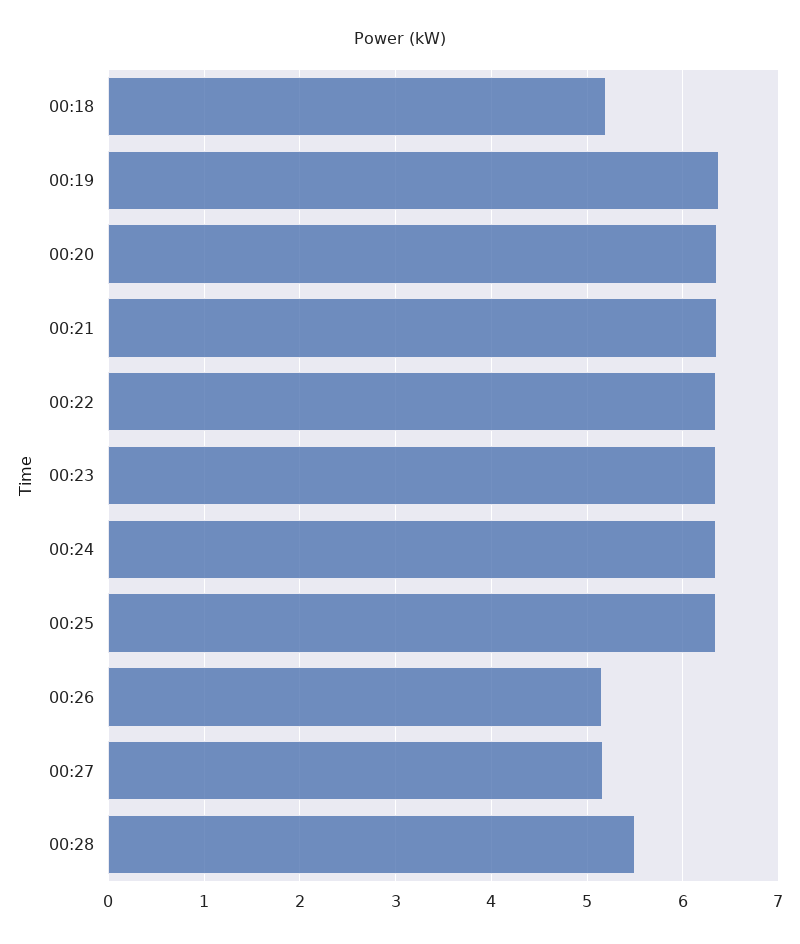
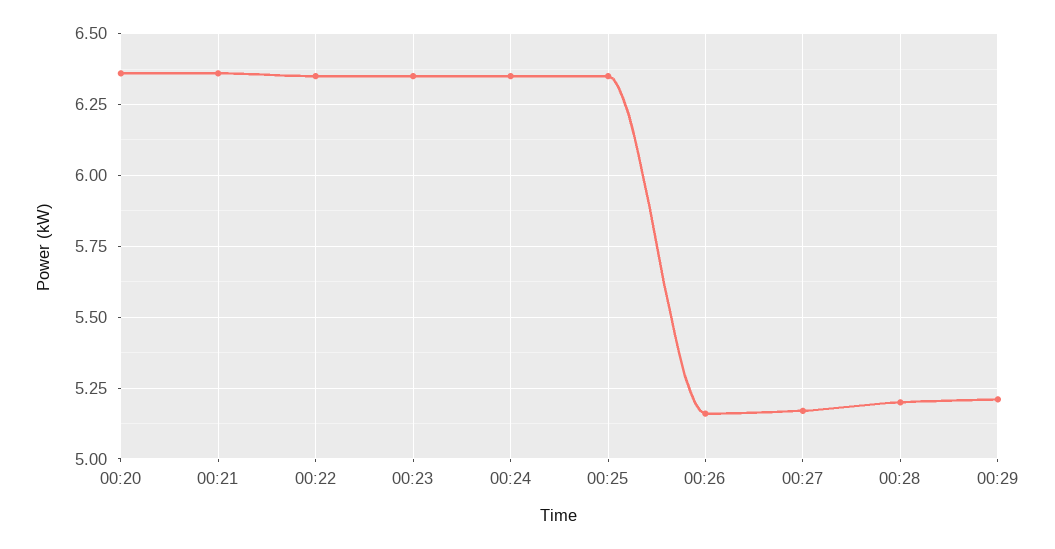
00:18: 5.2 -> none
00:19: 6.4 -> none
00:28: 5.5 -> 5.2
00:29: none -> 5.2

